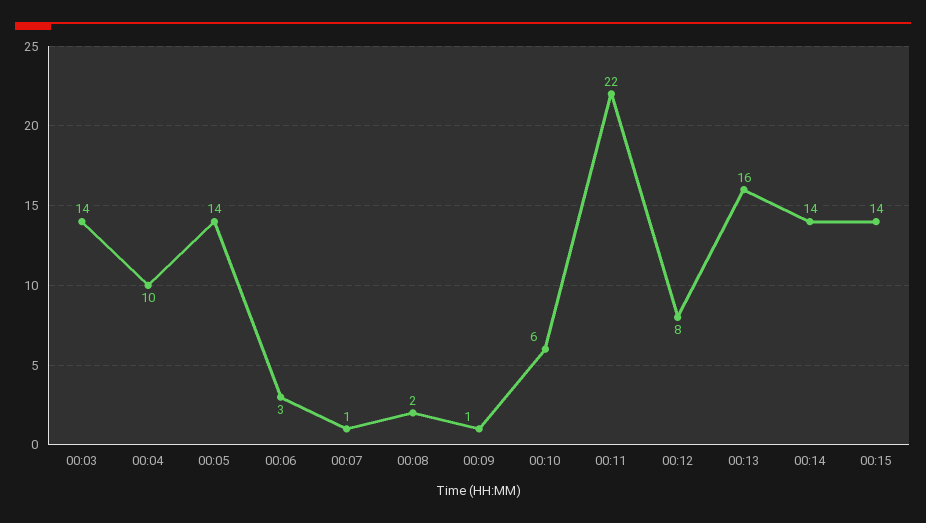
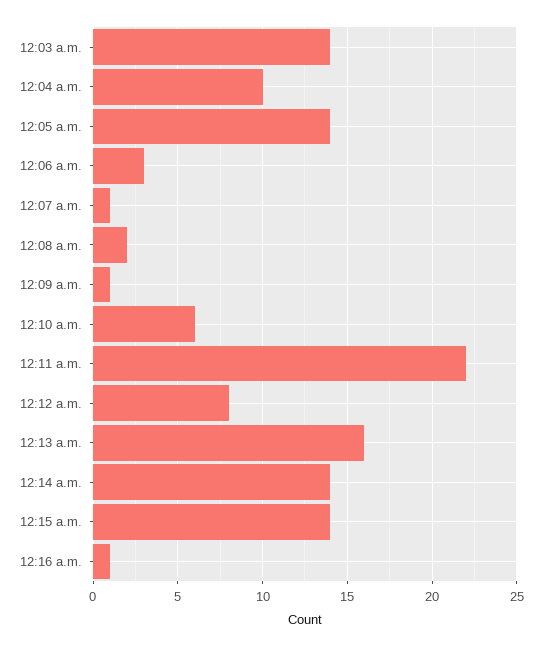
12:16 a.m.: none -> 1

